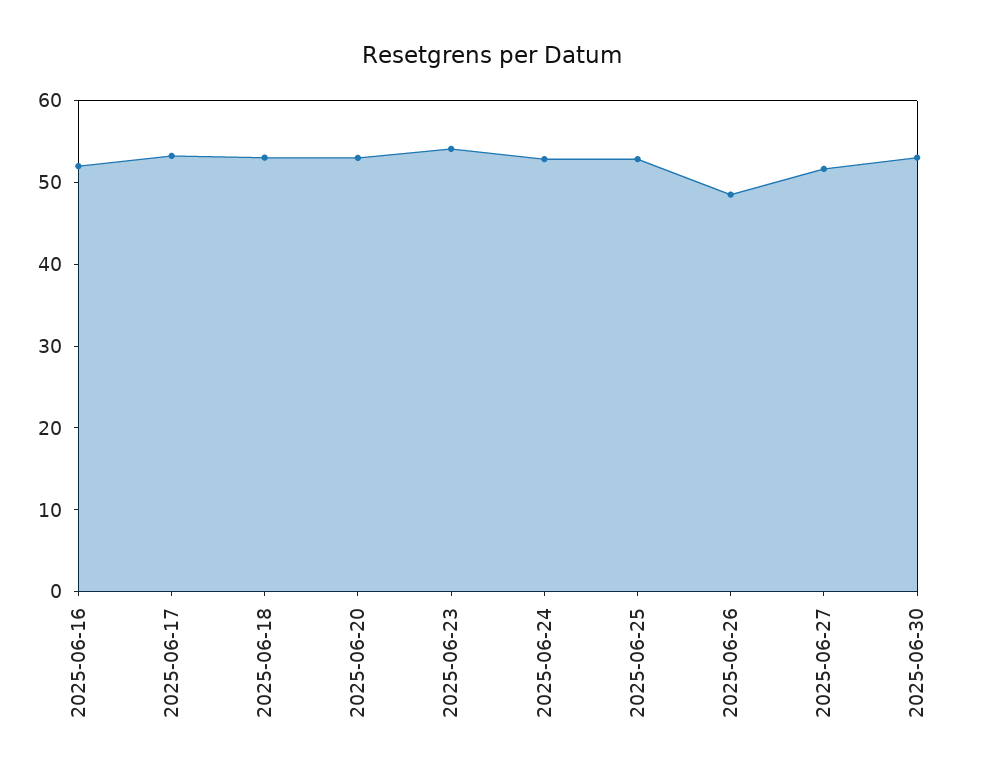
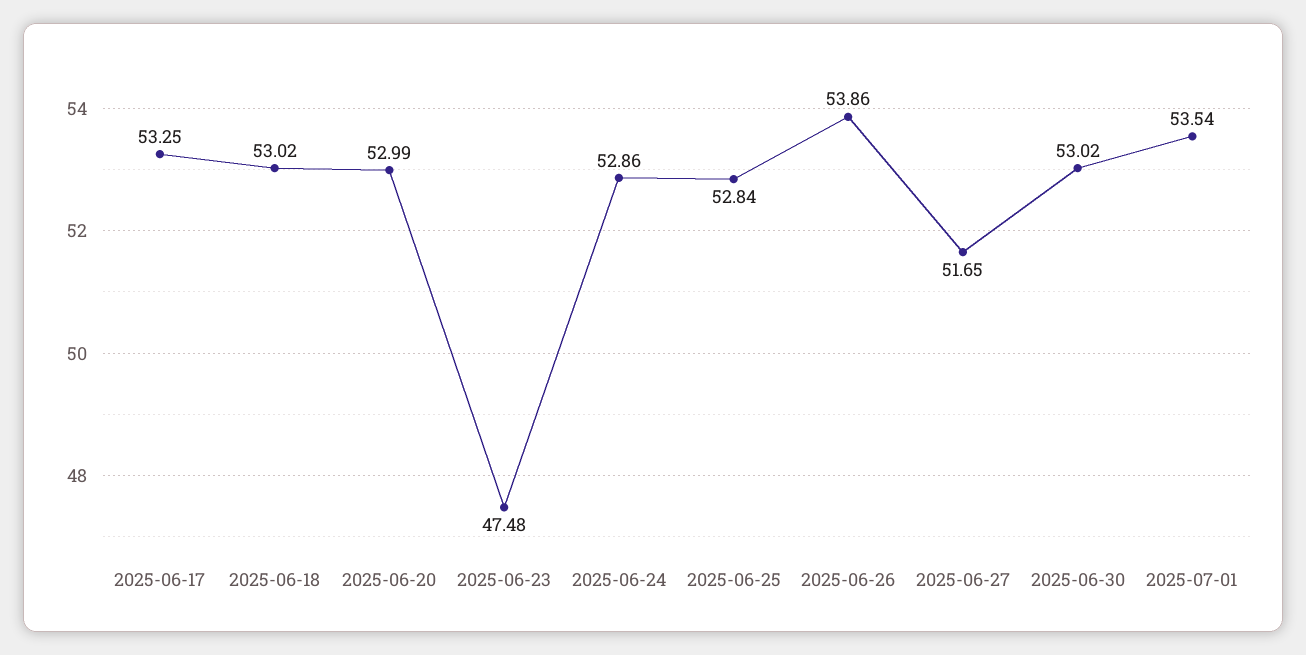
2025-06-16: 52 -> none
2025-06-23: 54 -> 47.48
2025-06-26: 48 -> 53.86
2025-07-01: none -> 53.54

